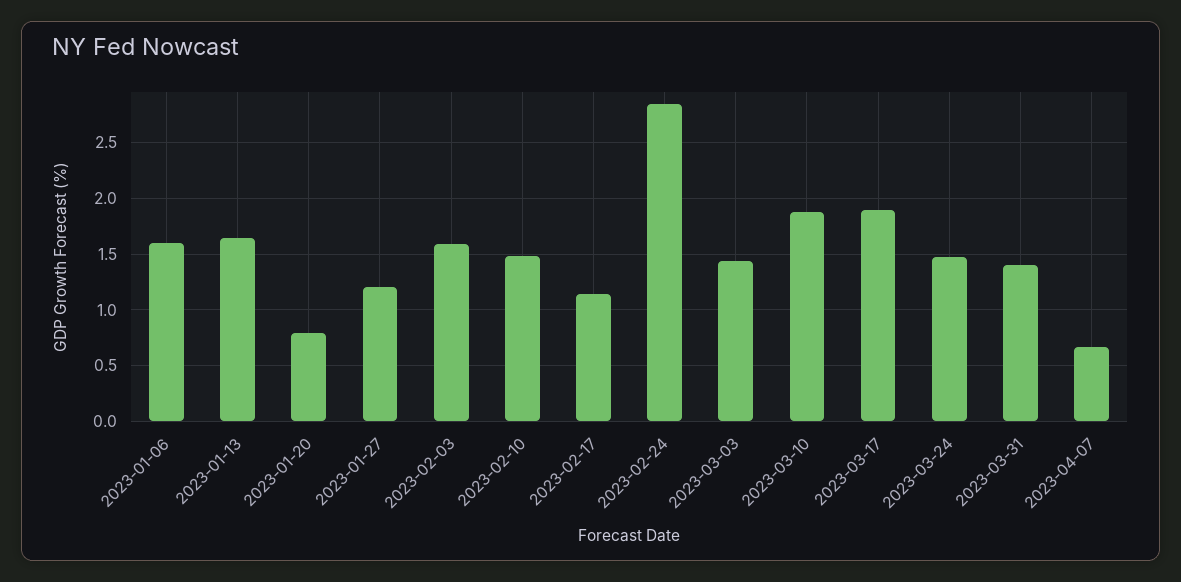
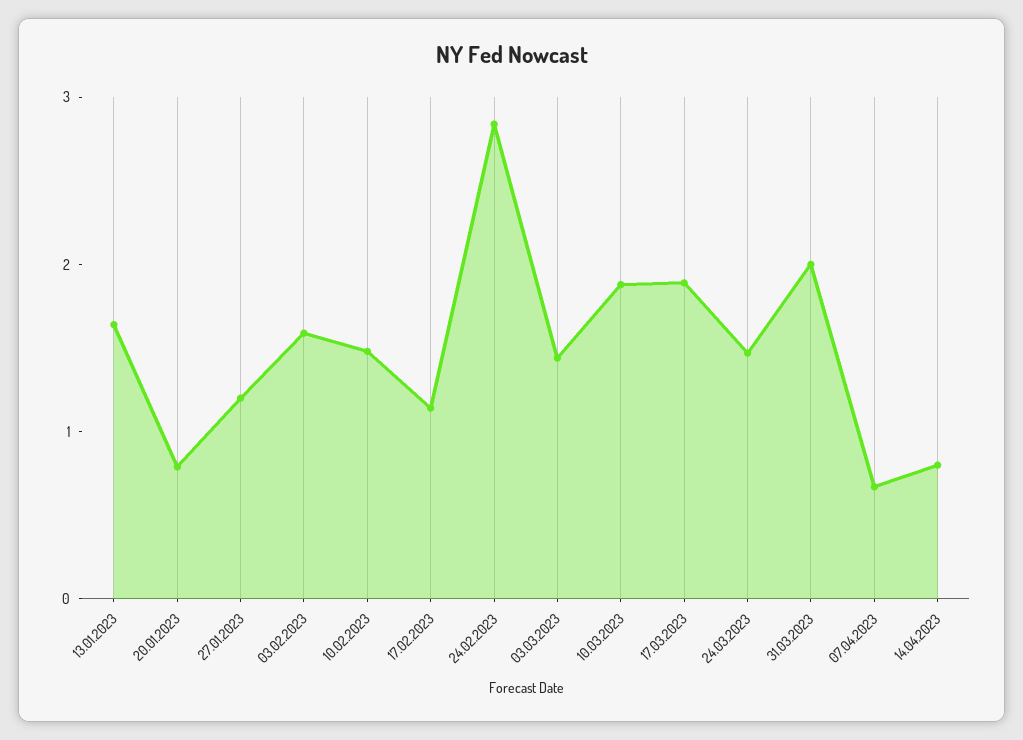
2023-01-06: 1.6 -> none
2023-03-31: 1.4 -> 2
14.04.2023: none -> 0.8

